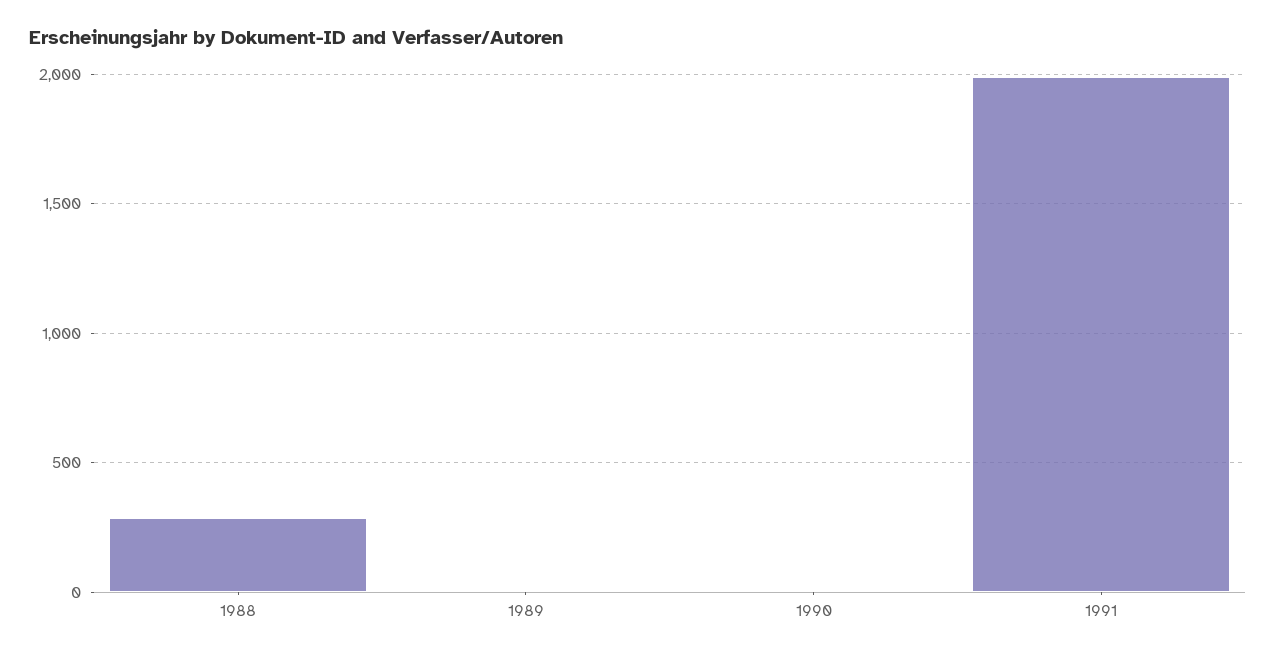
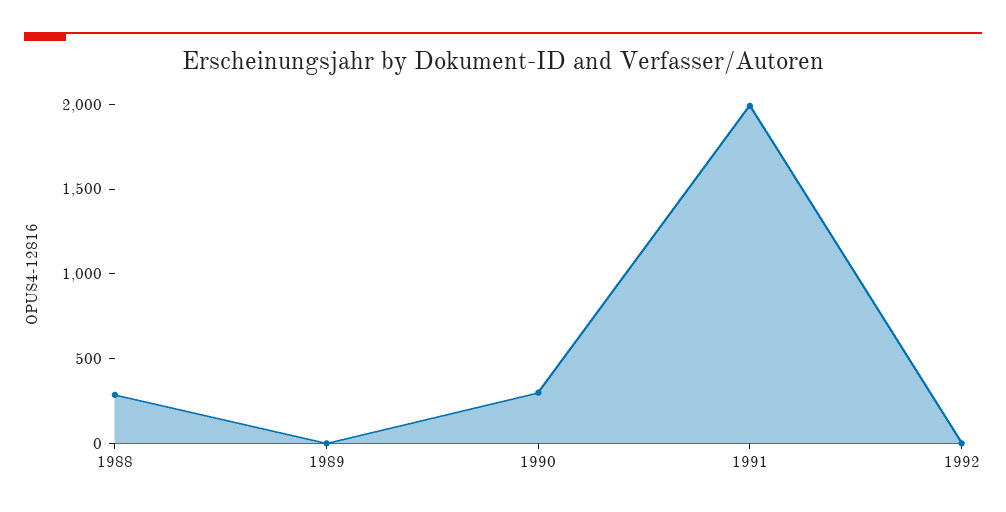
1990: 0 -> 300
1992: none -> 0

